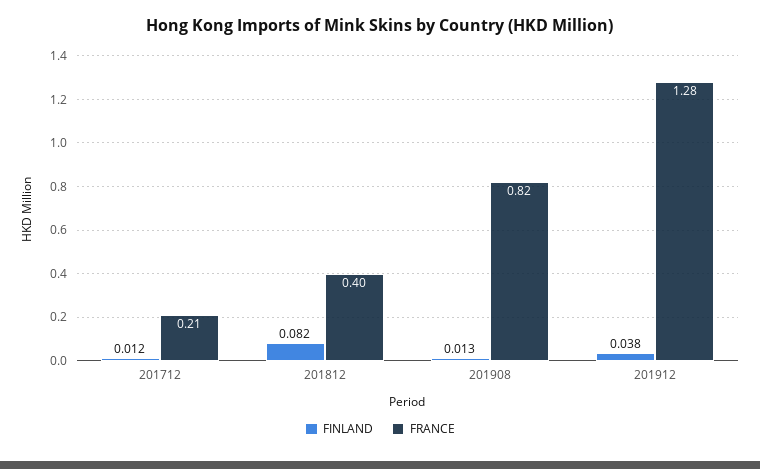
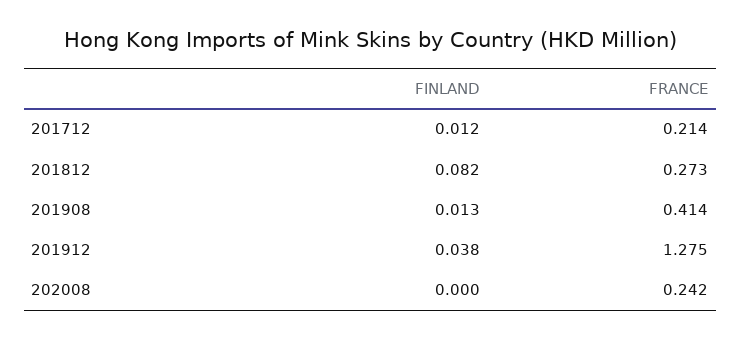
FRANCE, 201812: 0.4 -> 0.273
FRANCE, 201908: 0.82 -> 0.414
FINLAND, 202008: none -> 0
FRANCE, 202008: none -> 0.242

